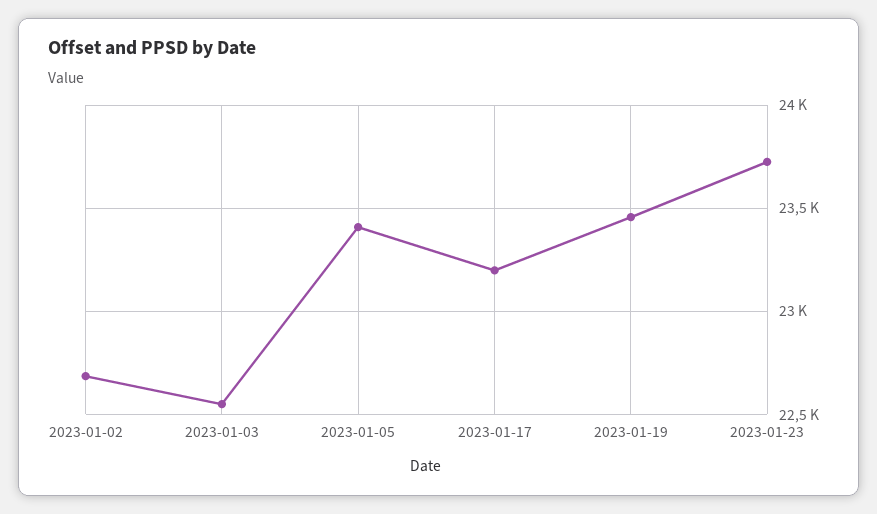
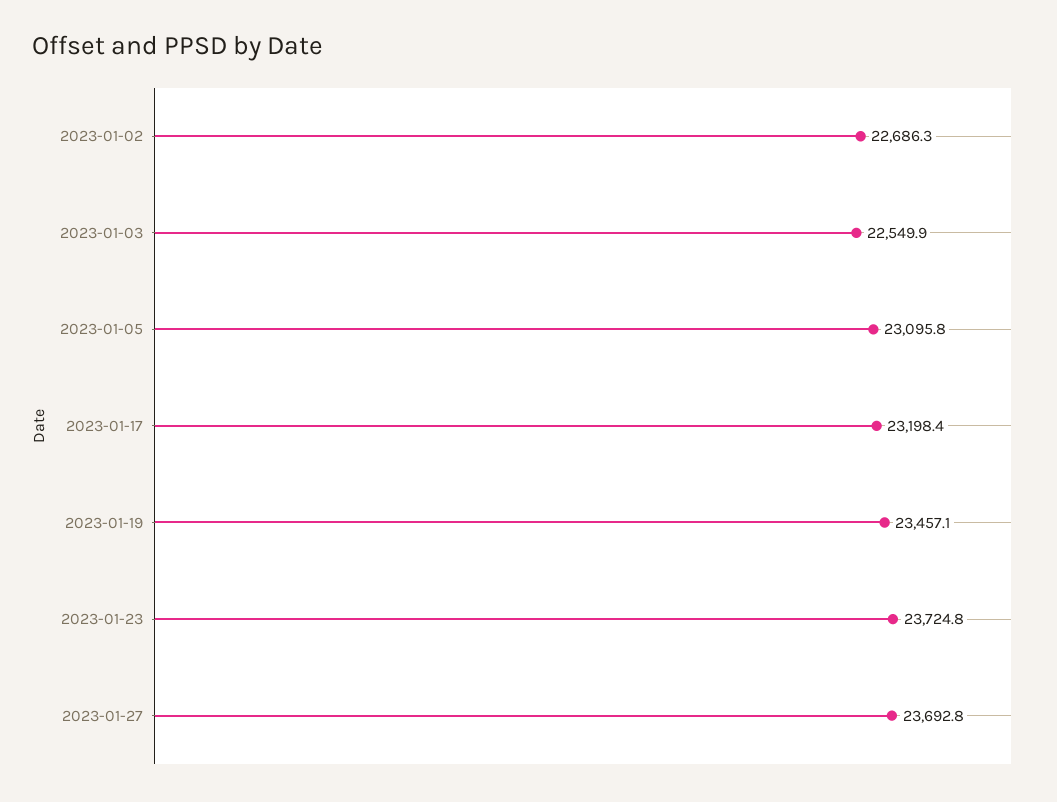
2023-01-05: 23400 -> 23095.8
2023-01-27: none -> 23692.8

